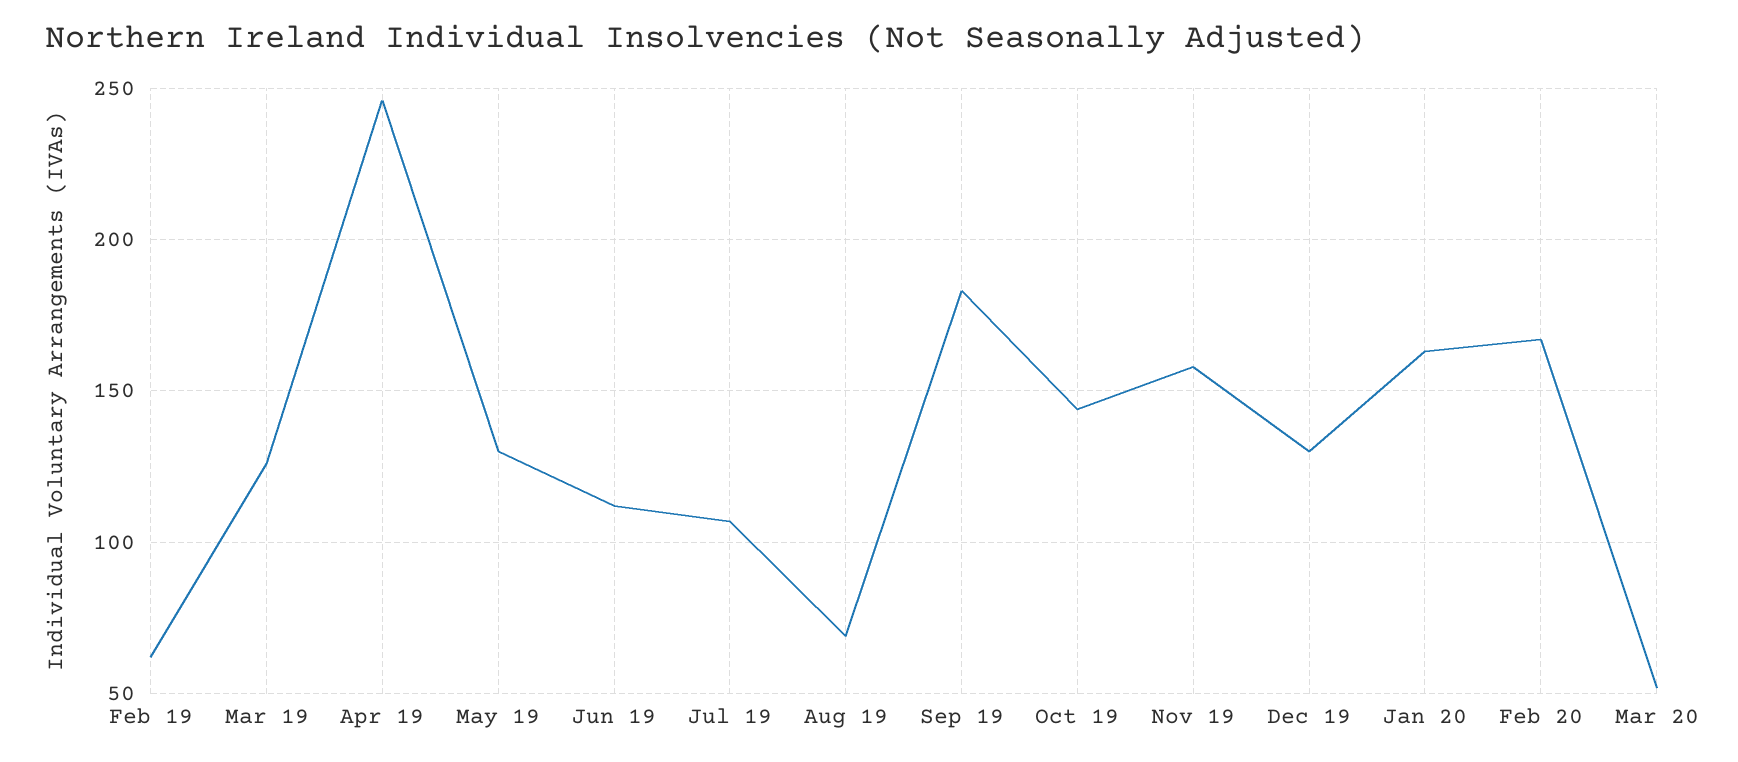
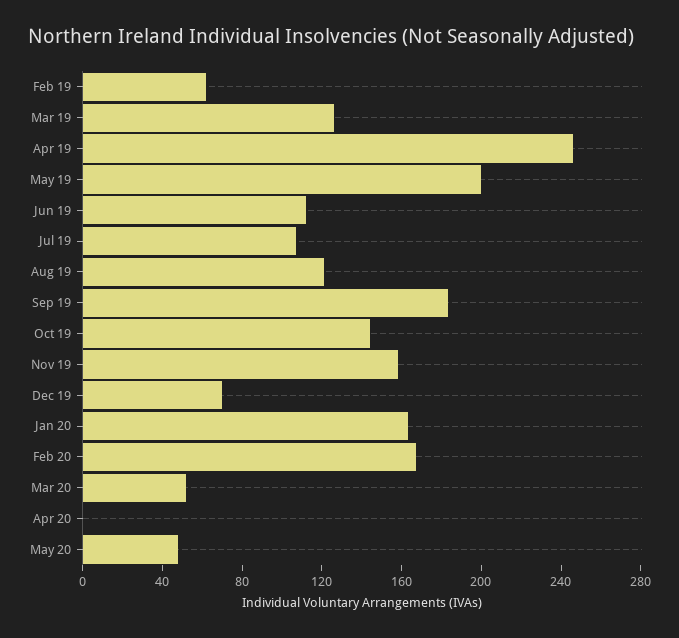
May 19: 130 -> 200
Aug 19: 70 -> 120
Dec 19: 130 -> 70
Apr 20: none -> 0
May 20: none -> 50

